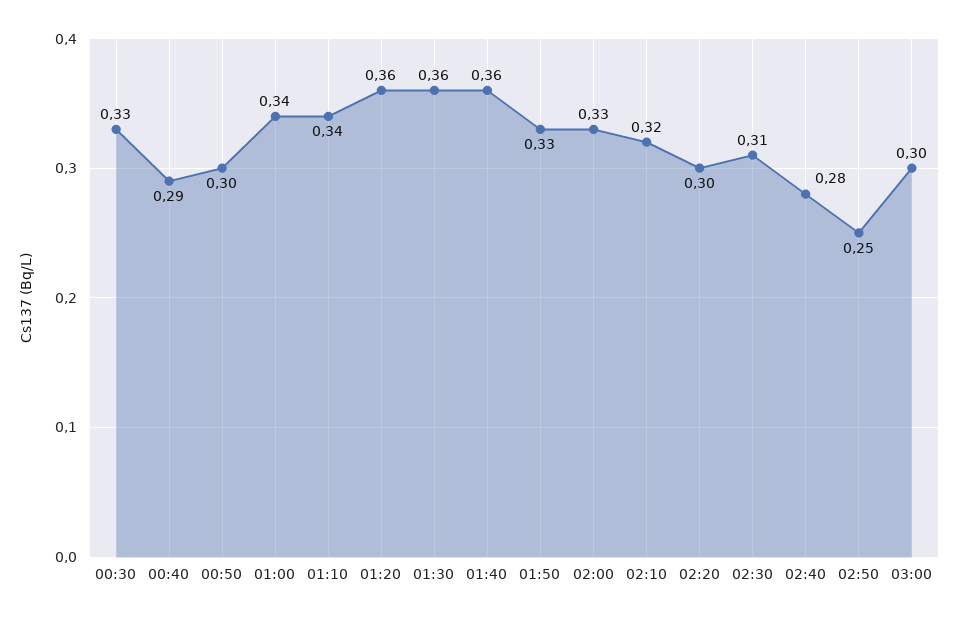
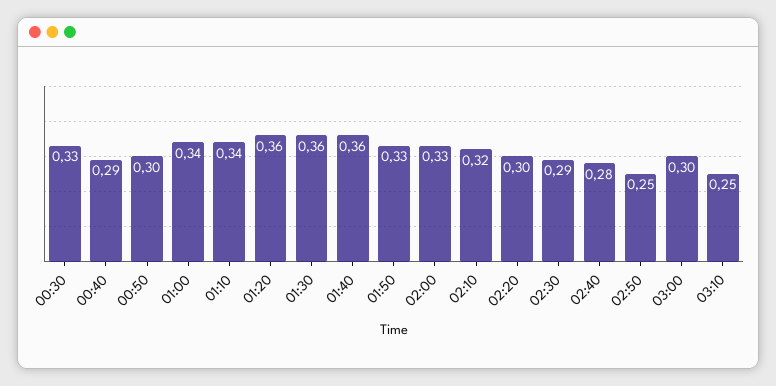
02:30: 0.31 -> 0.29
03:10: none -> 0.25

